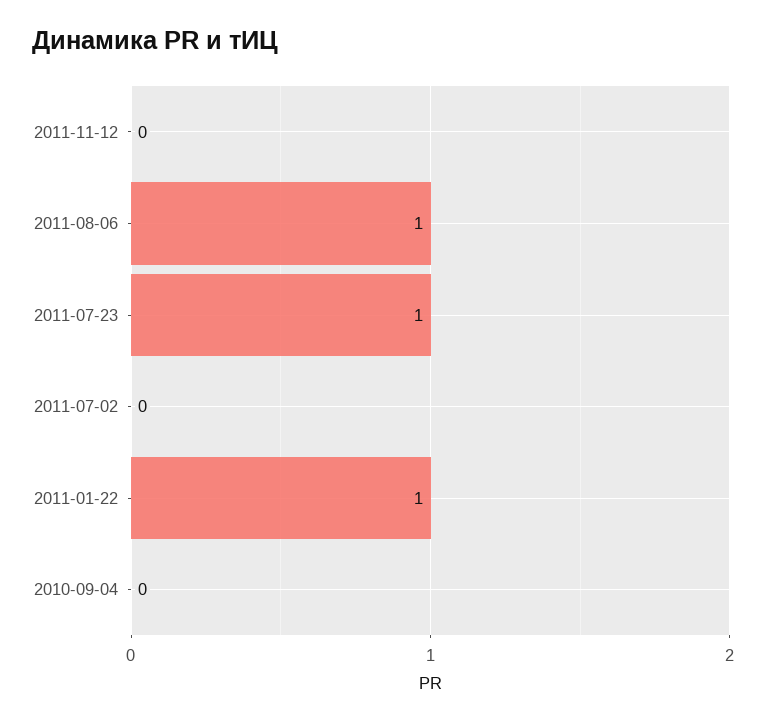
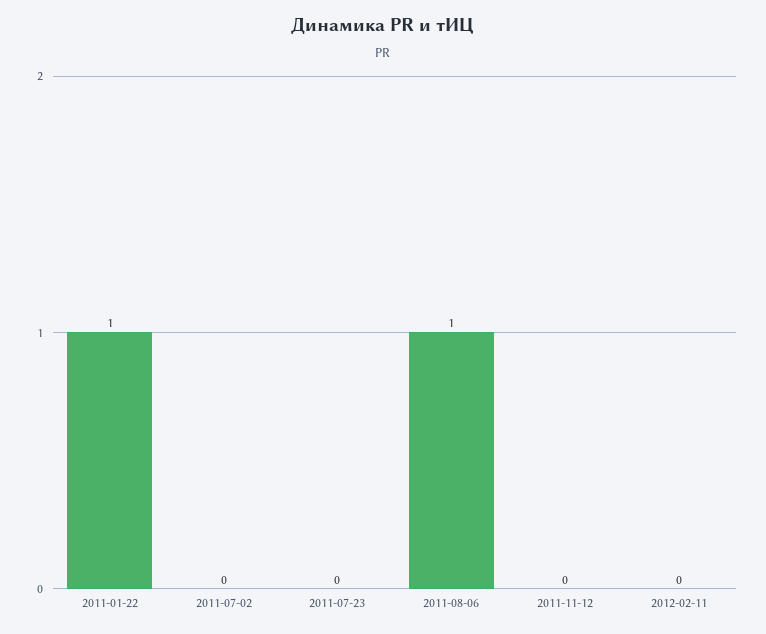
2011-07-23: 1 -> 0
2010-09-04: 0 -> none
2012-02-11: none -> 0

